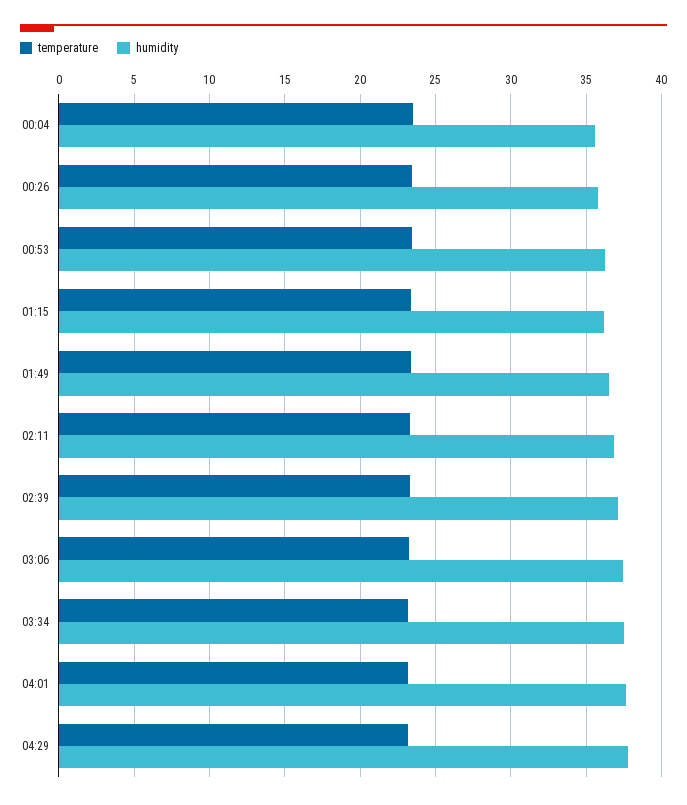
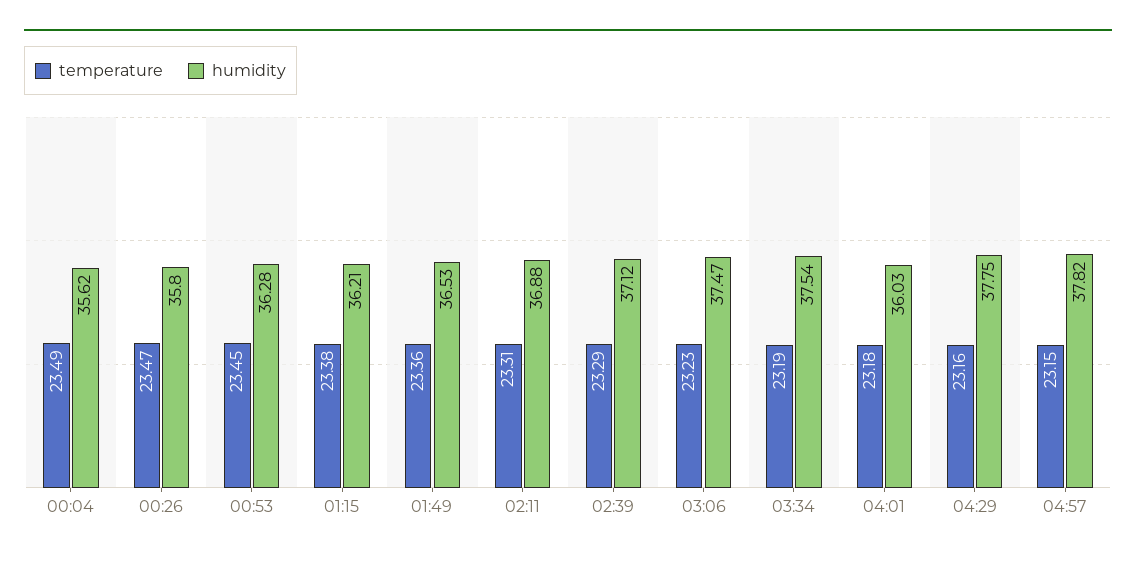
humidity, 04:01: 37.5 -> 36.03
temperature, 04:57: none -> 23.15
humidity, 04:57: none -> 37.82

